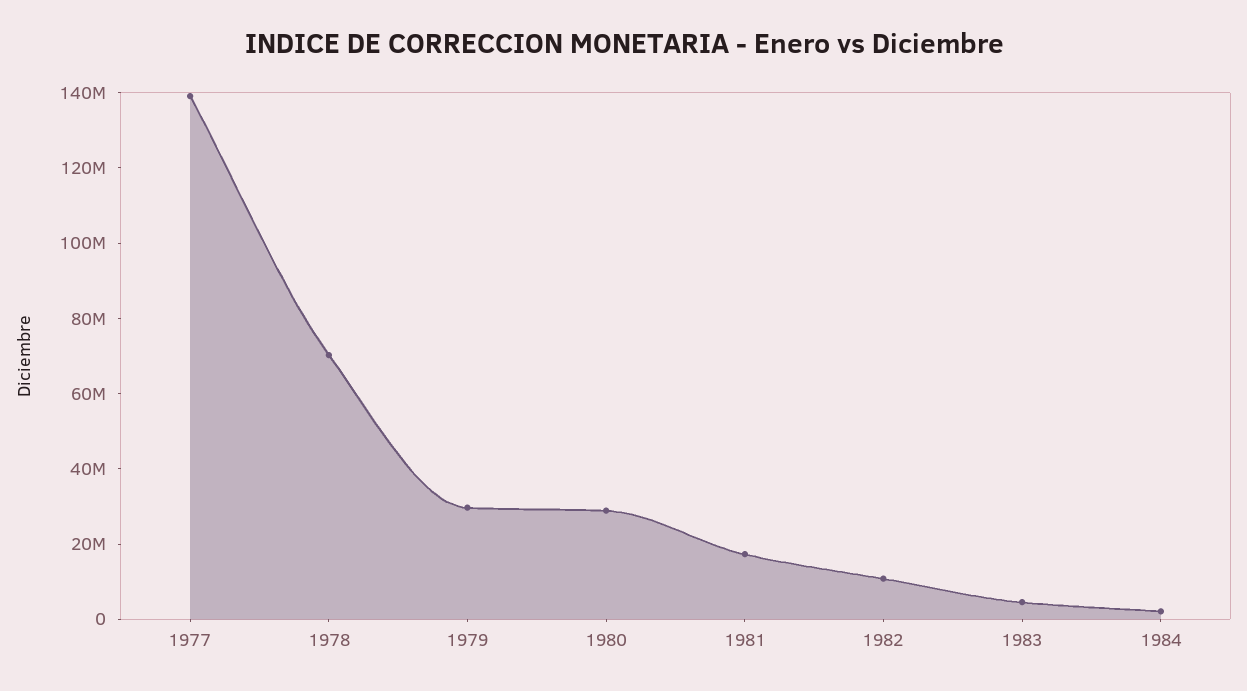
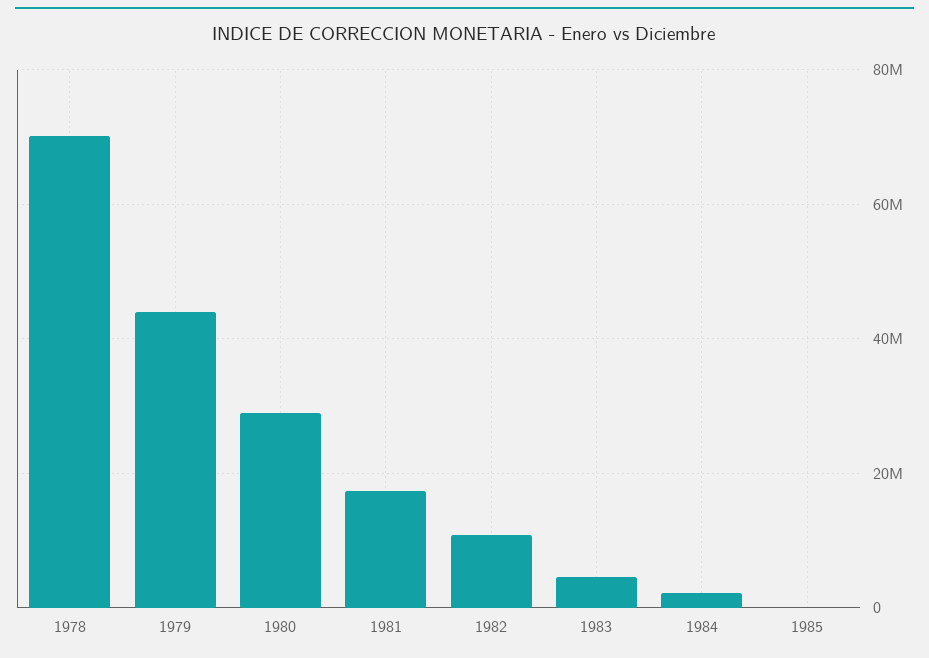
1977: 140000000 -> none
1979: 30000000 -> 44000000
1985: none -> 0

